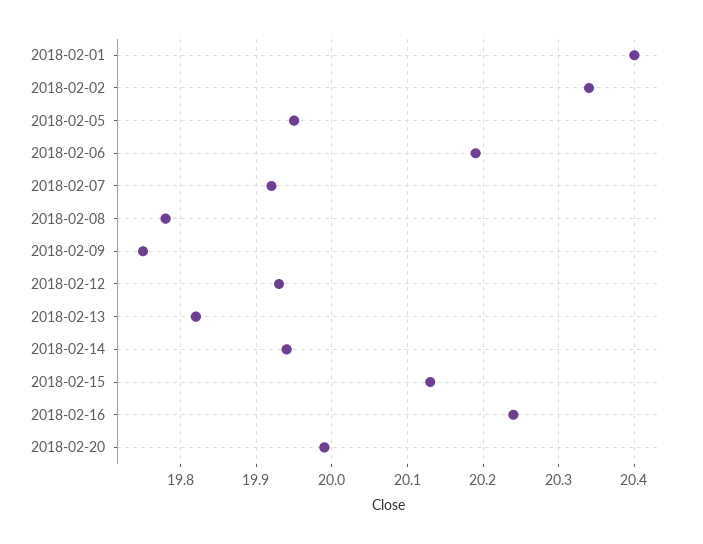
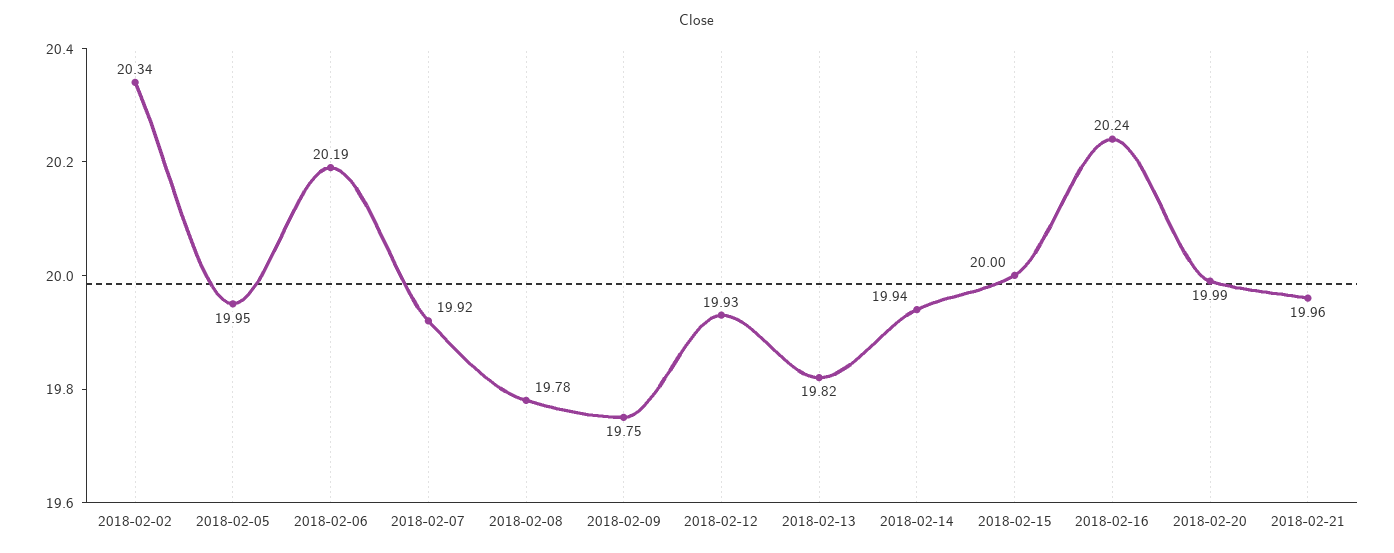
2018-02-01: 20.4 -> none
2018-02-15: 20.13 -> 20
2018-02-21: none -> 19.96

